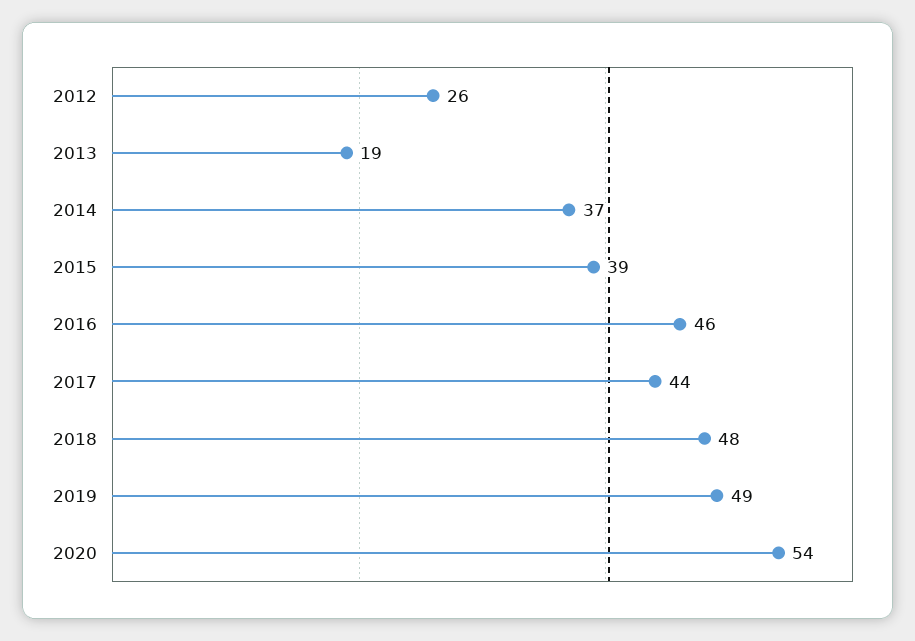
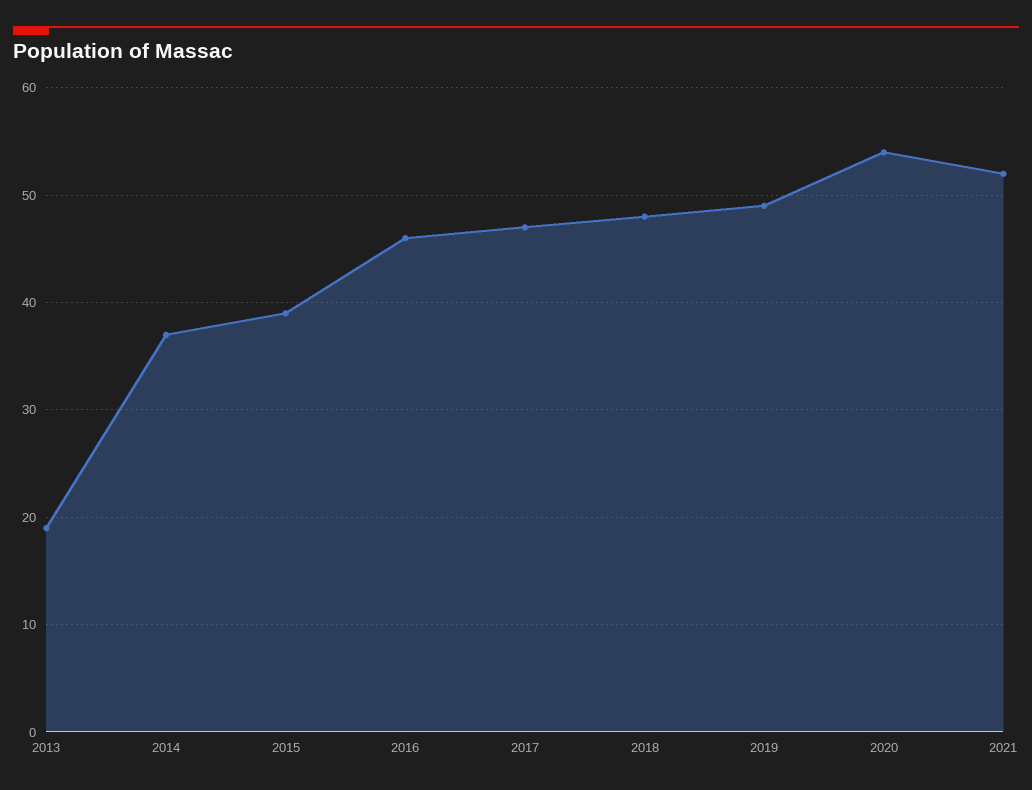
2012: 26 -> none
2017: 44 -> 47
2021: none -> 52

